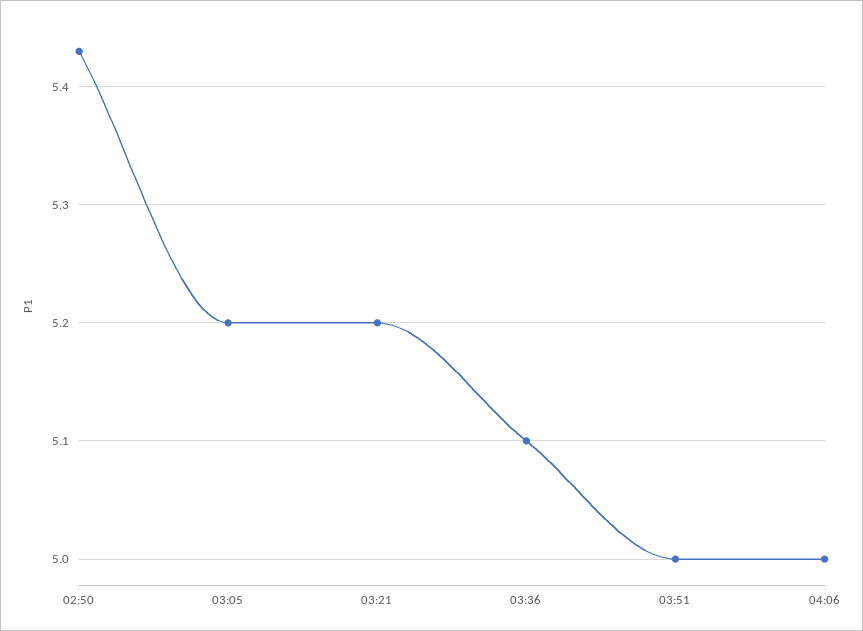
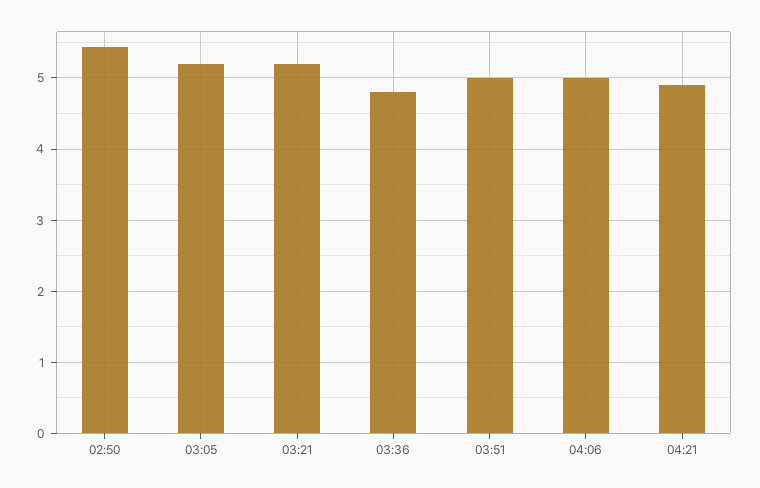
03:36: 5.1 -> 4.8
04:21: none -> 4.9

